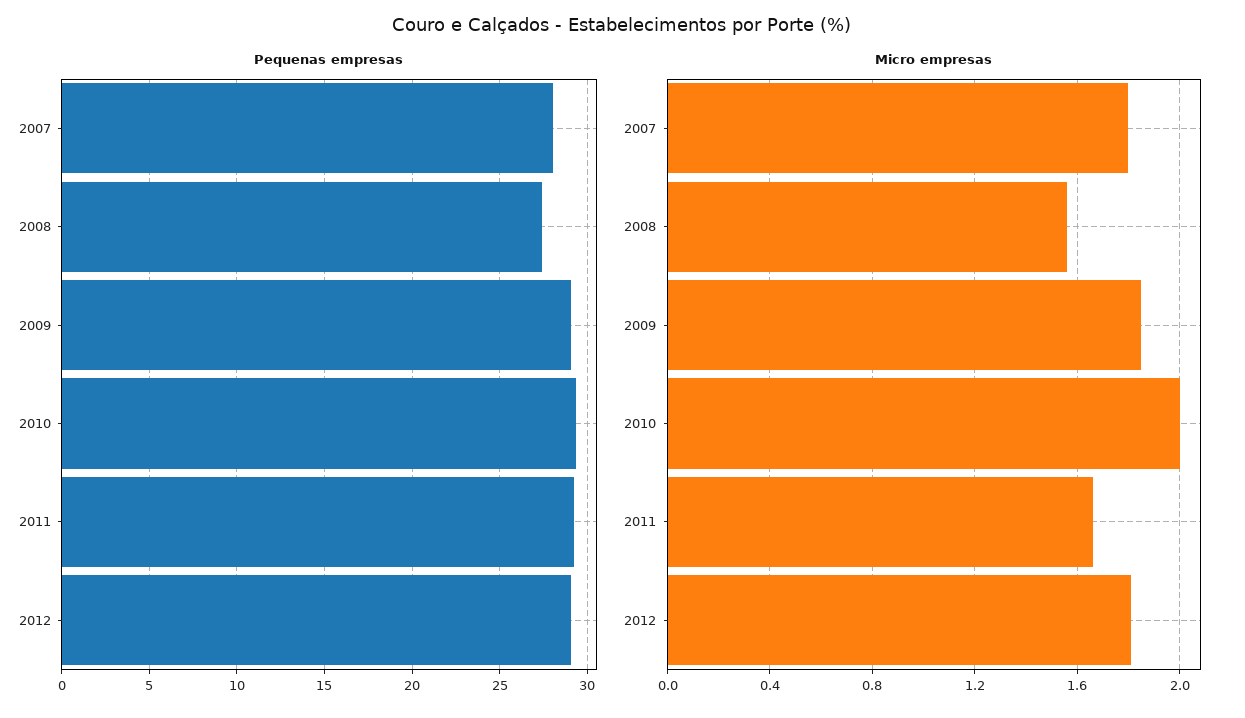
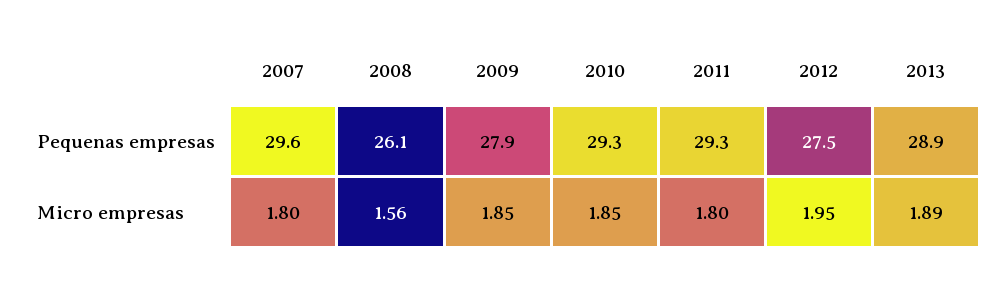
Pequenas empresas, 2007: 28 -> 29.6
Pequenas empresas, 2008: 27.5 -> 26.1
Pequenas empresas, 2009: 29 -> 27.9
Pequenas empresas, 2012: 29 -> 27.5
Micro empresas, 2010: 2 -> 1.85
Micro empresas, 2011: 1.65 -> 1.8
Micro empresas, 2012: 1.8 -> 1.95
Pequenas empresas, 2013: none -> 28.9
Micro empresas, 2013: none -> 1.89

